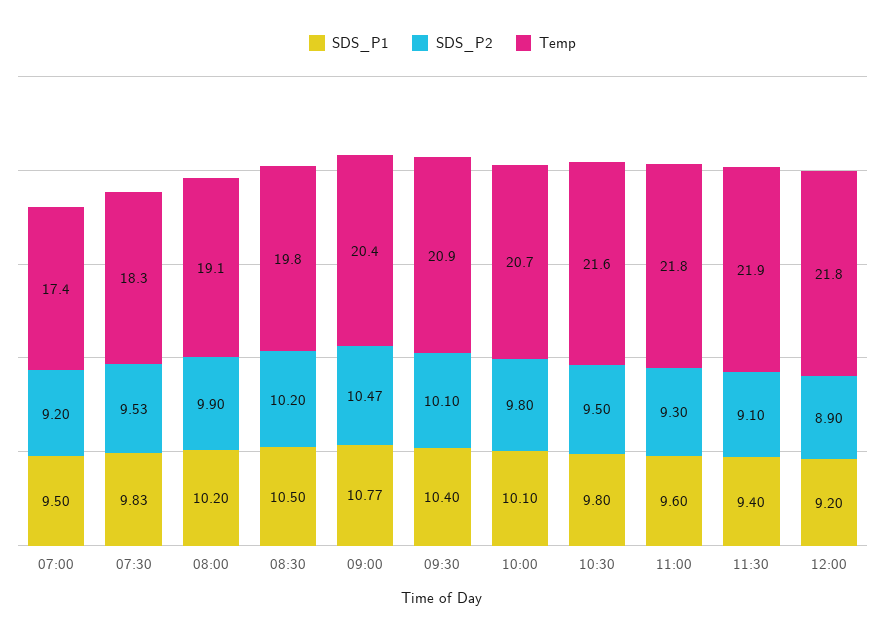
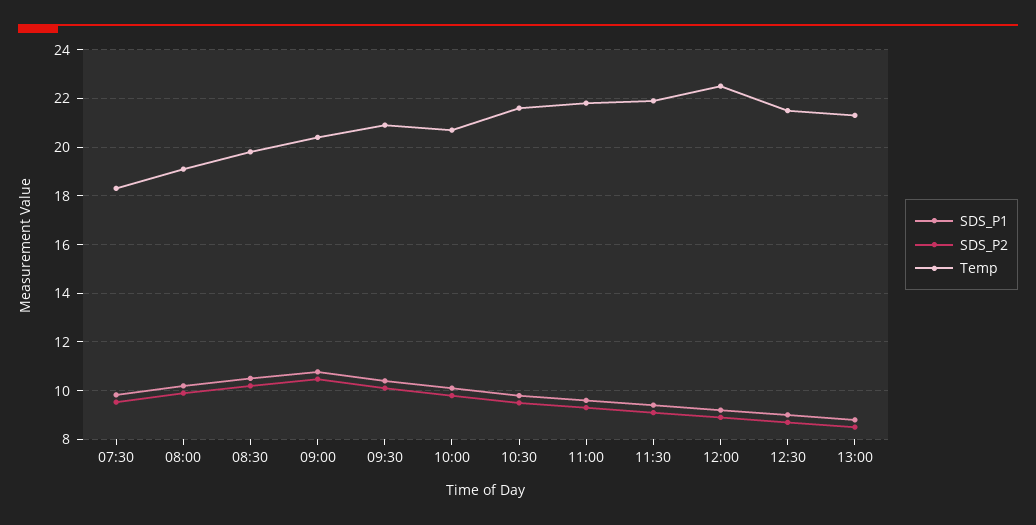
SDS_P1, 07:00: 9.5 -> none
SDS_P2, 07:00: 9.2 -> none
Temp, 07:00: 17.4 -> none
Temp, 12:00: 21.8 -> 22.5
SDS_P1, 12:30: none -> 9
SDS_P2, 12:30: none -> 8.75
Temp, 12:30: none -> 21.5
SDS_P1, 13:00: none -> 8.75
SDS_P2, 13:00: none -> 8.5
Temp, 13:00: none -> 21.25

